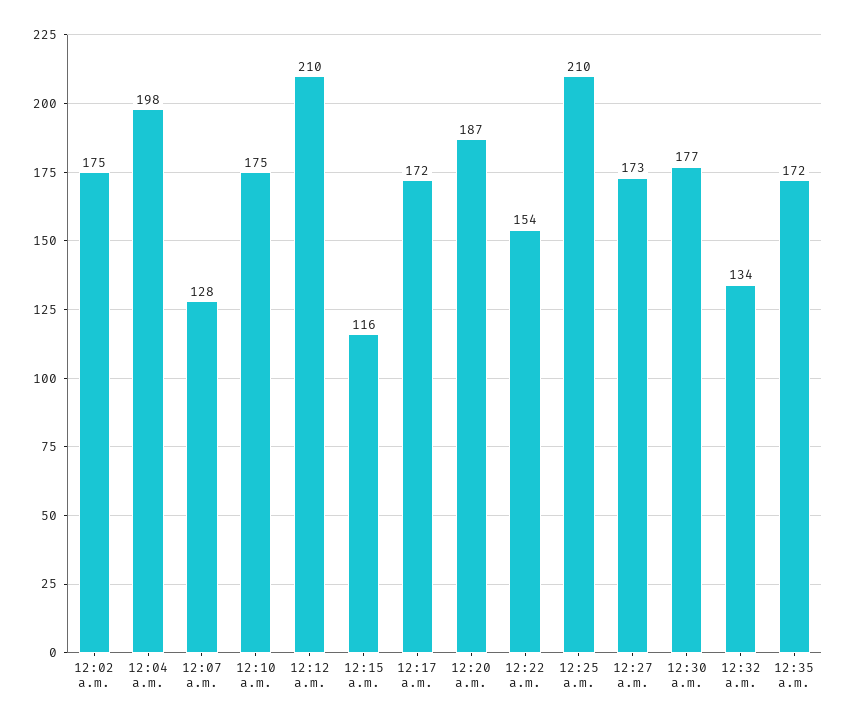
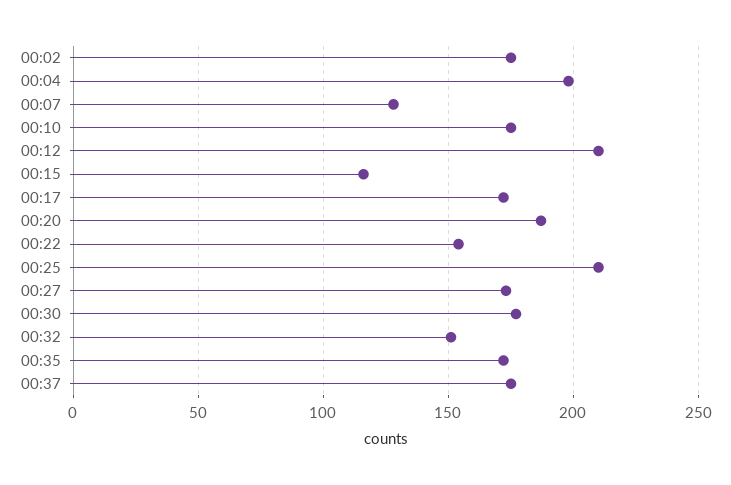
12:32 a.m.: 134 -> 150
00:37: none -> 175

